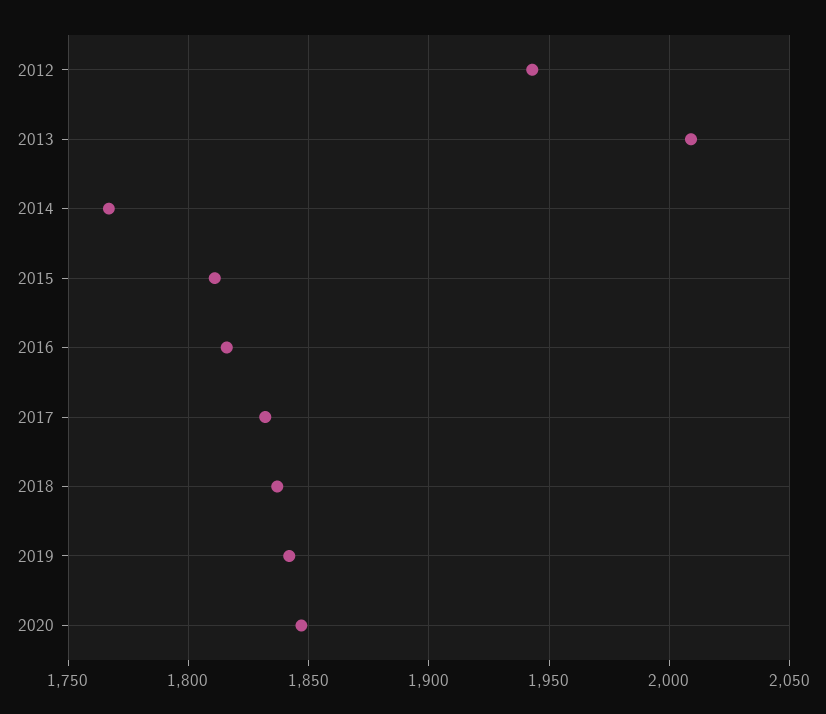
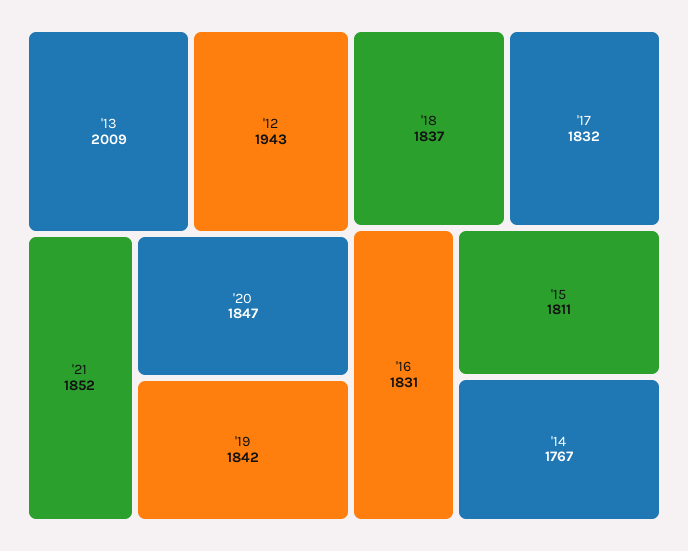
2016: 1815 -> 1831
'21: none -> 1852

